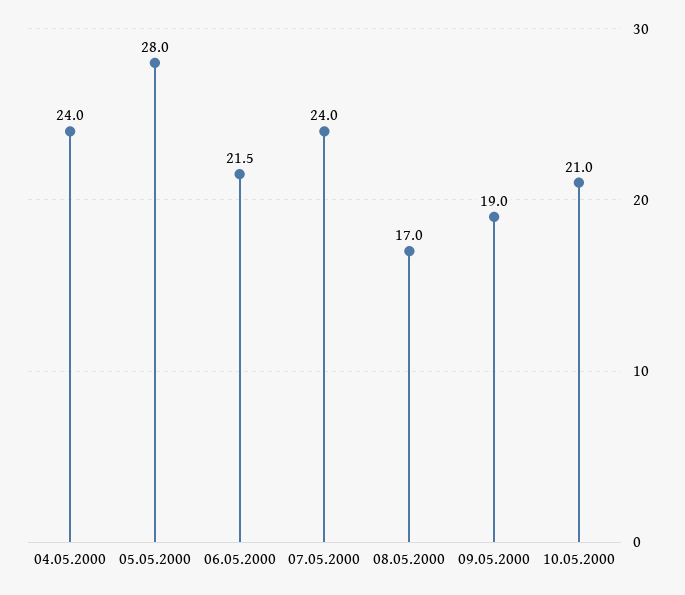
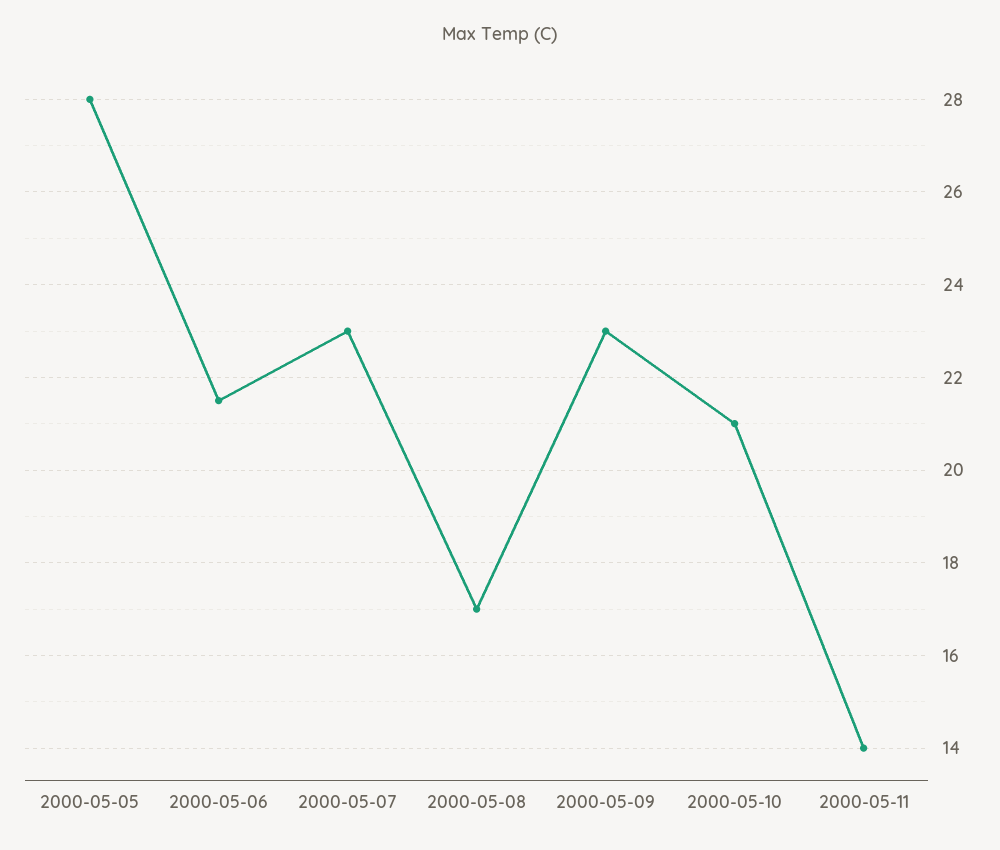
04.05.2000: 24 -> none
07.05.2000: 24 -> 23
09.05.2000: 19 -> 23
2000-05-11: none -> 14

